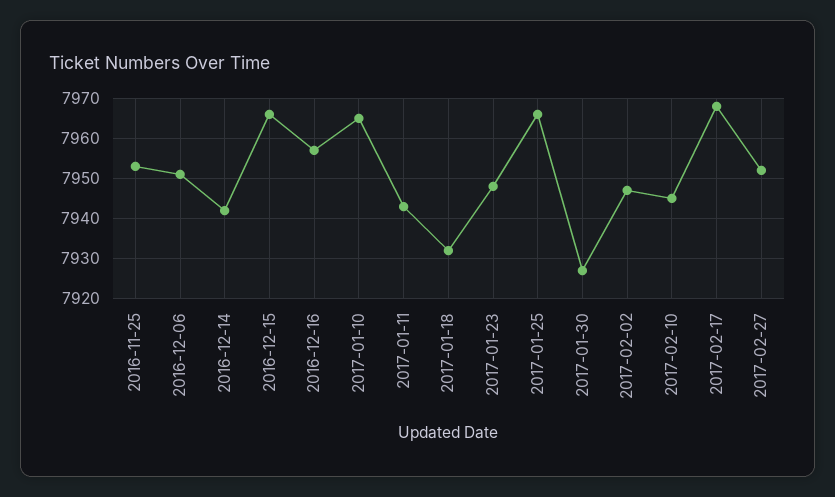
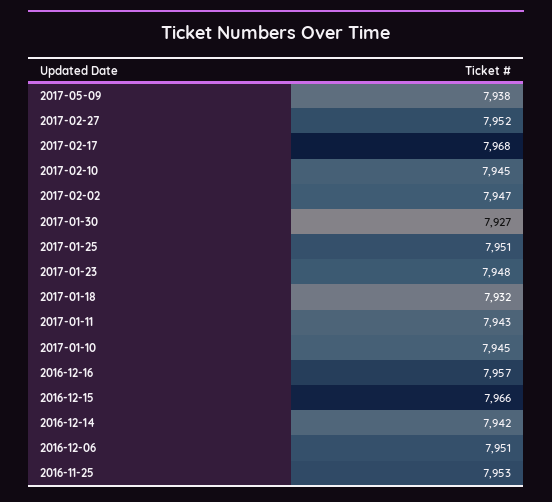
2017-01-10: 7965 -> 7945
2017-01-25: 7965 -> 7951
2017-05-09: none -> 7938

